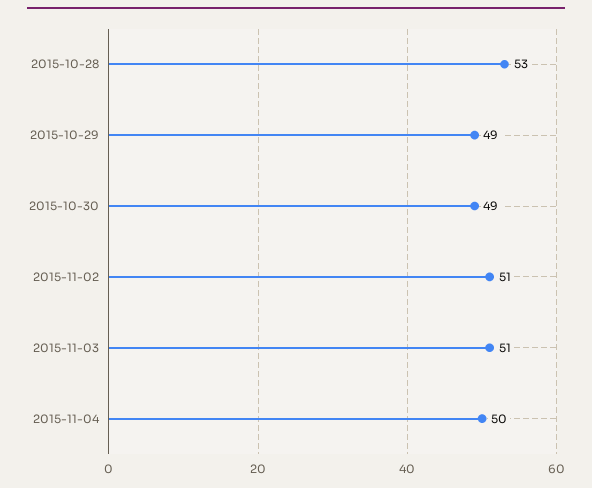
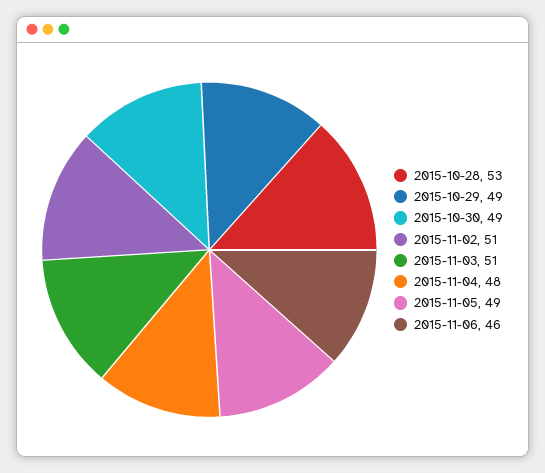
2015-11-04: 50 -> 48
2015-11-05: none -> 49
2015-11-06: none -> 46

